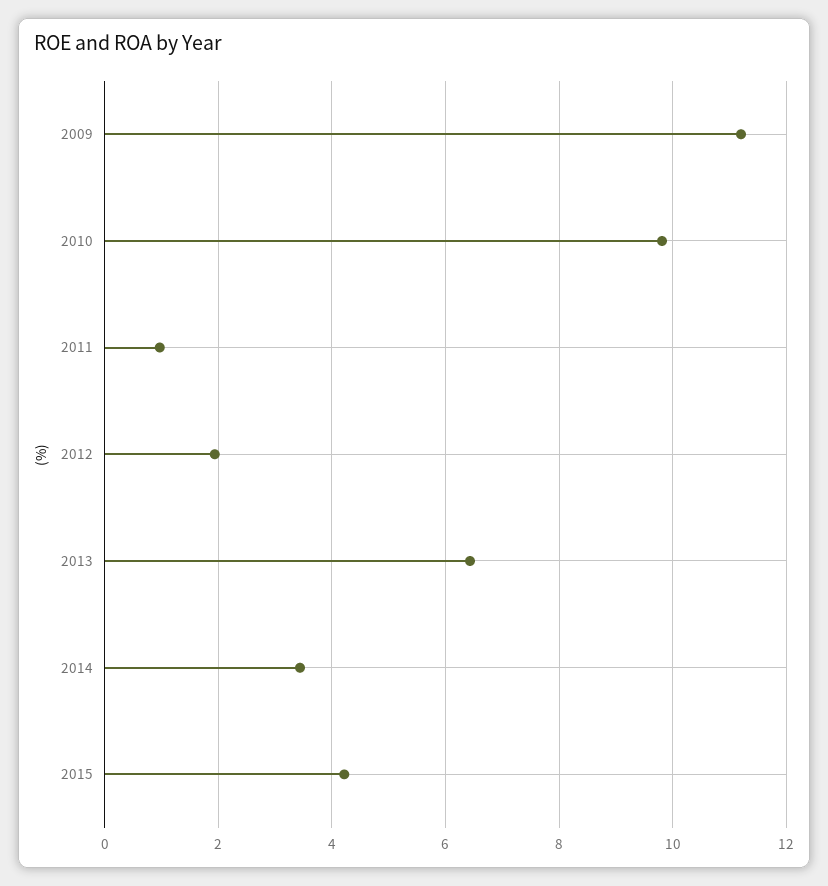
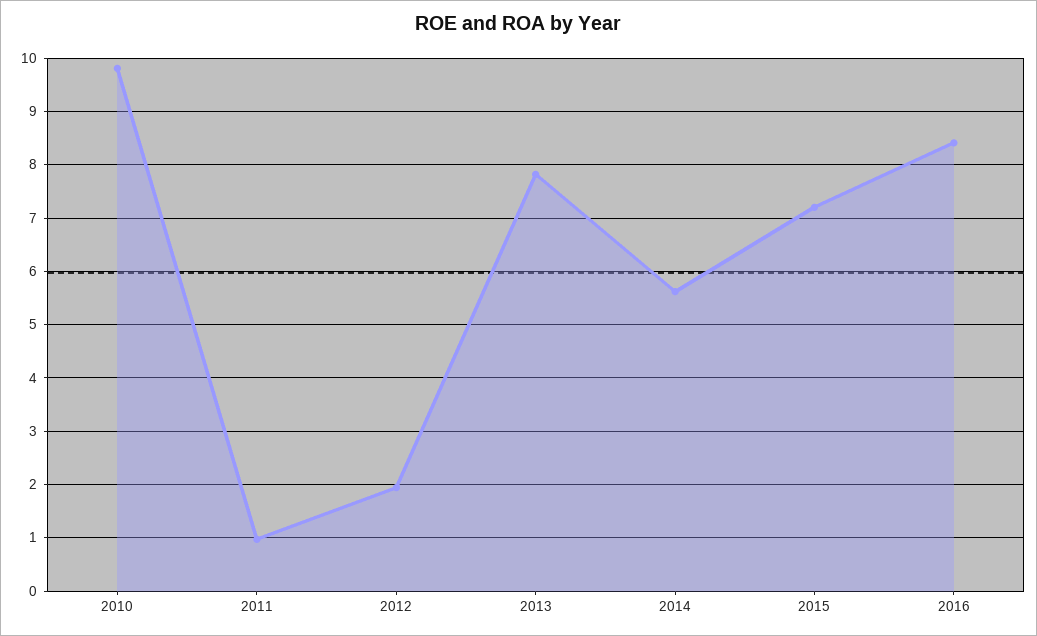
2009: 11.2 -> none
2013: 6.4 -> 7.8
2014: 3.4 -> 5.6
2015: 4.2 -> 7.2
2016: none -> 8.4

